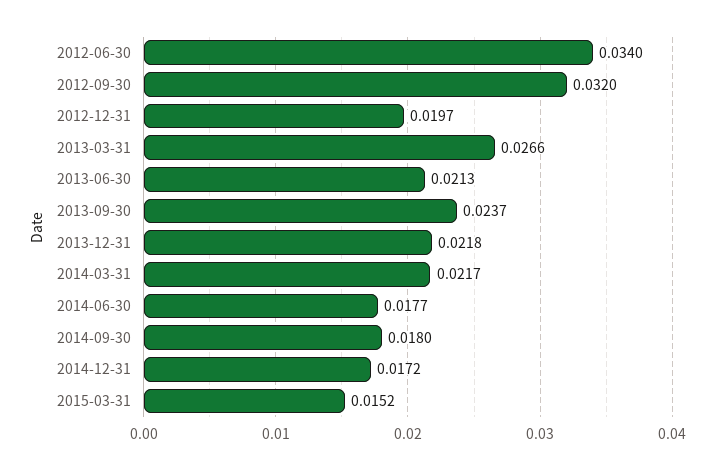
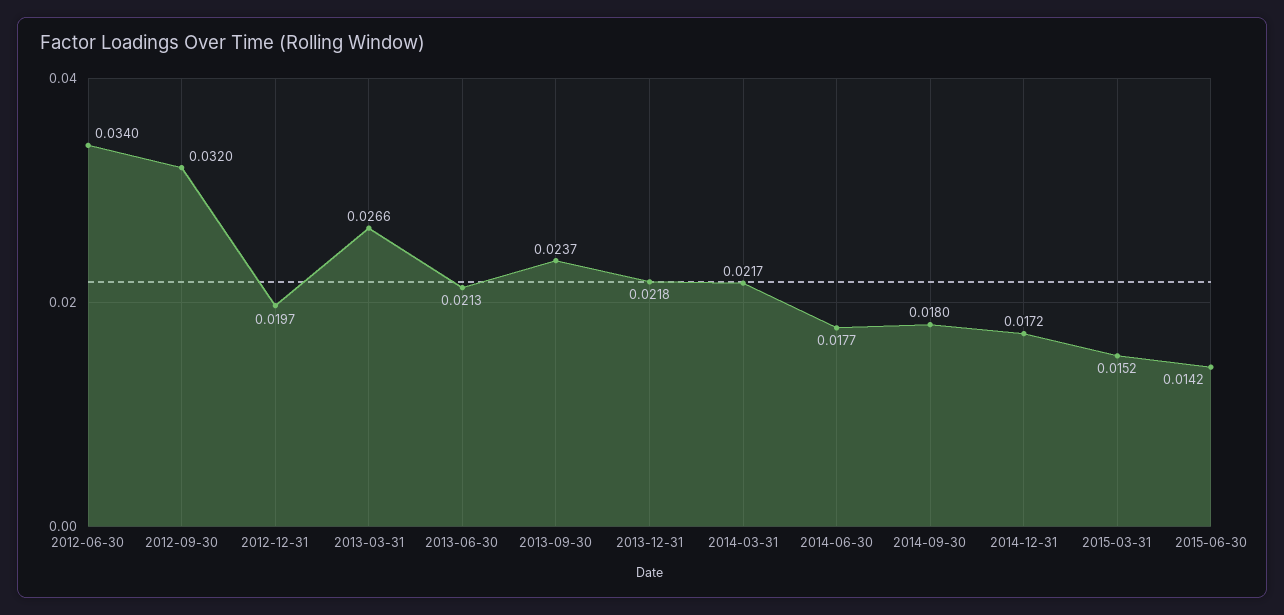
2015-06-30: none -> 0.0142

